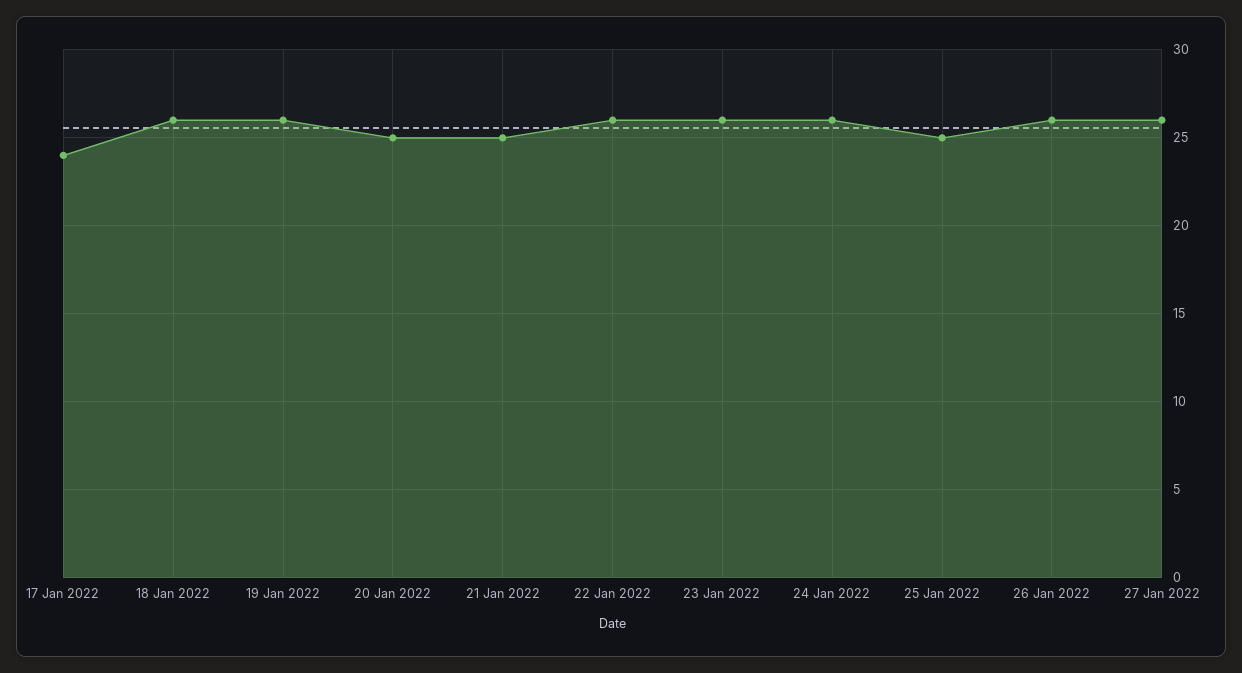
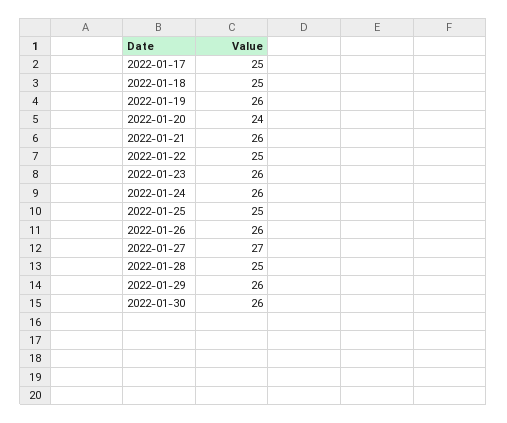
17 Jan 2022: 24 -> 25
18 Jan 2022: 26 -> 25
20 Jan 2022: 25 -> 24
21 Jan 2022: 25 -> 26
22 Jan 2022: 26 -> 25
27 Jan 2022: 26 -> 27
2022-01-28: none -> 25
2022-01-29: none -> 26
2022-01-30: none -> 26

